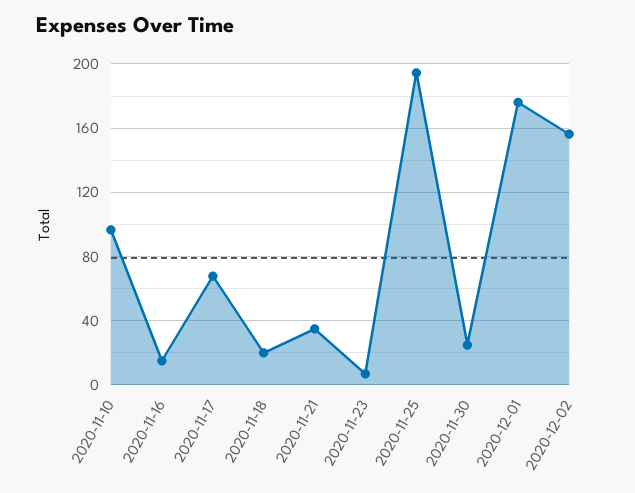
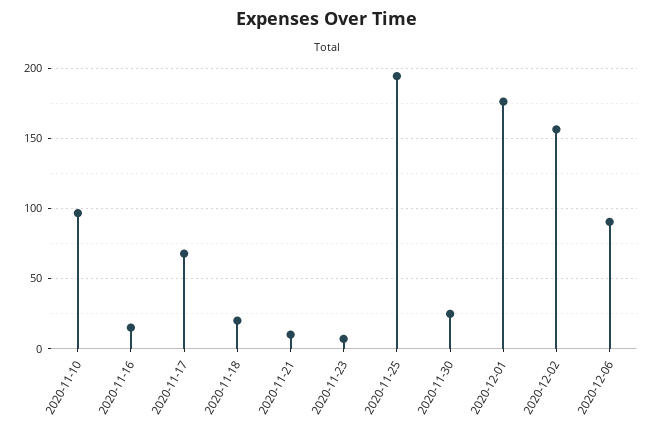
2020-11-21: 35 -> 10
2020-12-06: none -> 90

